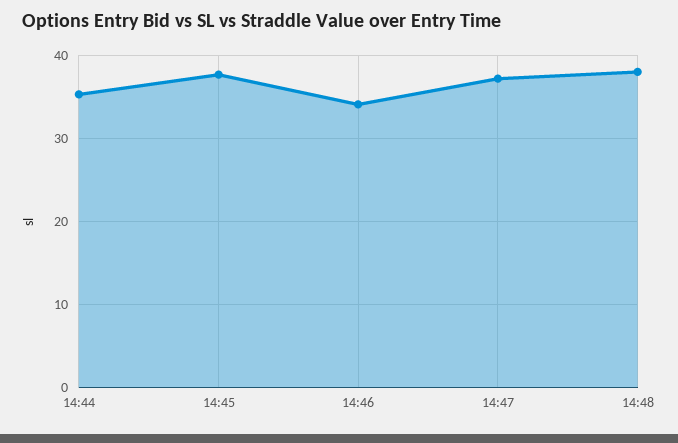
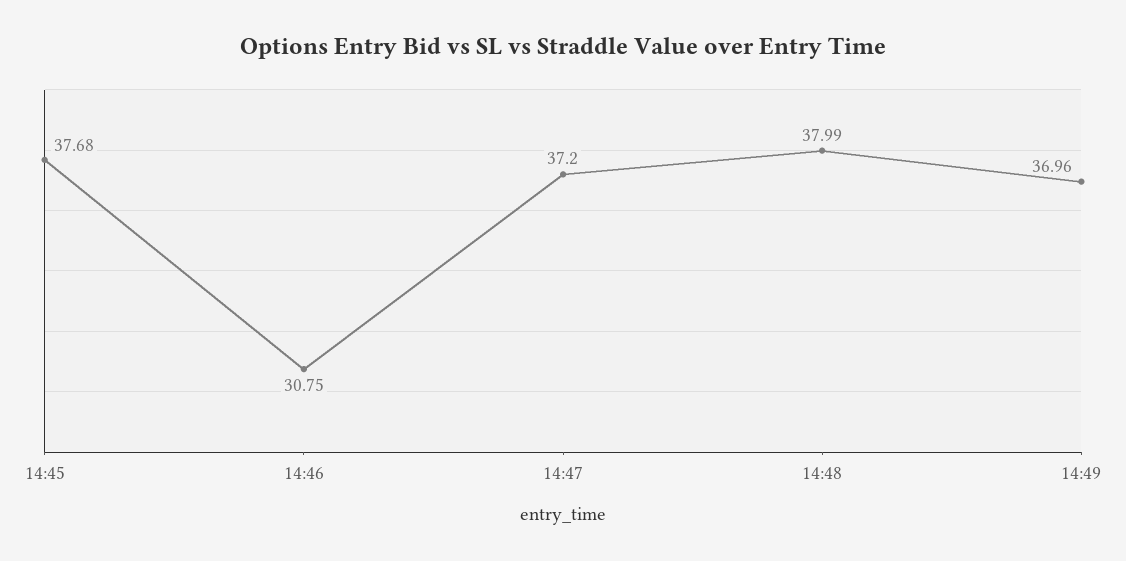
14:44: 35 -> none
14:46: 34 -> 30.75
14:49: none -> 36.96

